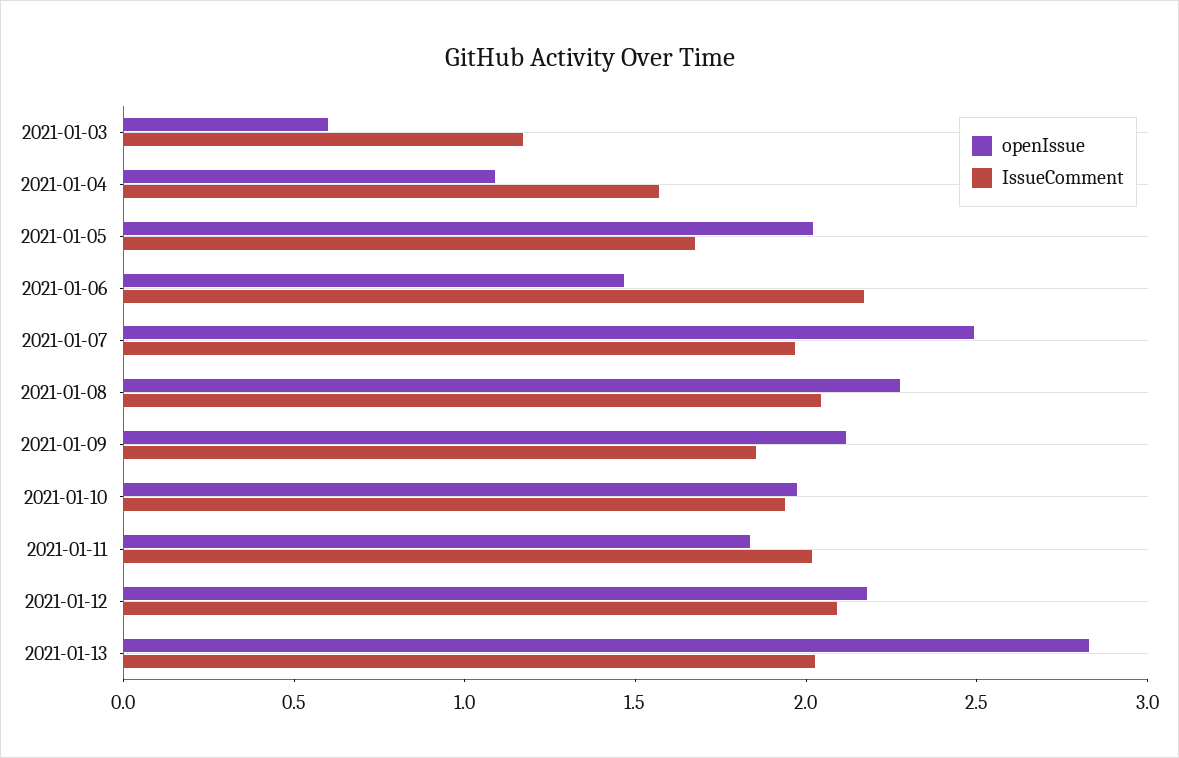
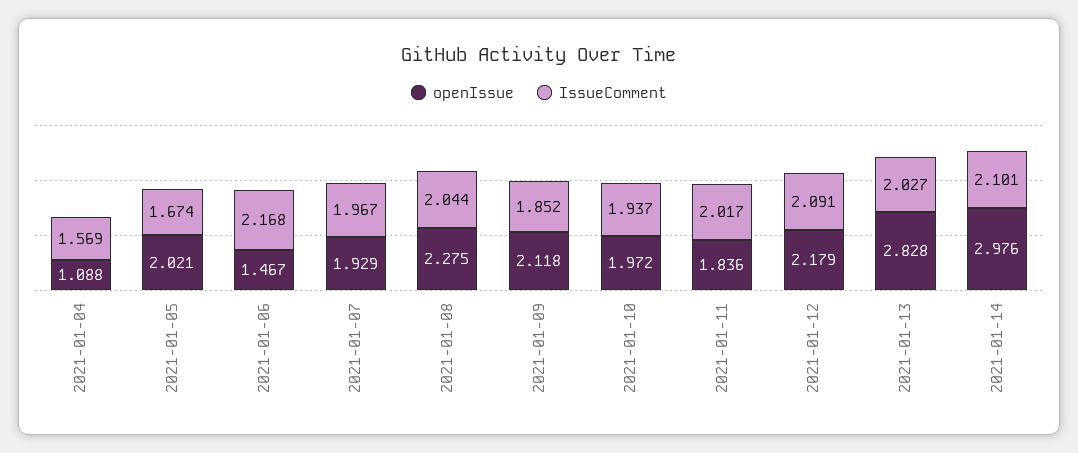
openIssue, 2021-01-03: 0.6 -> none
IssueComment, 2021-01-03: 1.2 -> none
openIssue, 2021-01-07: 2.5 -> 1.929
openIssue, 2021-01-14: none -> 2.976
IssueComment, 2021-01-14: none -> 2.101

